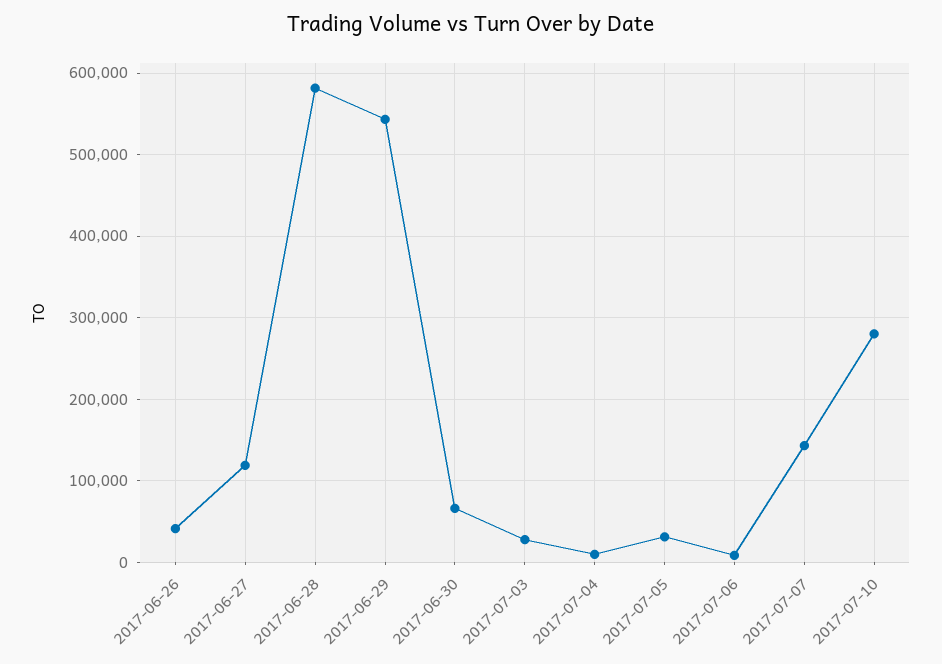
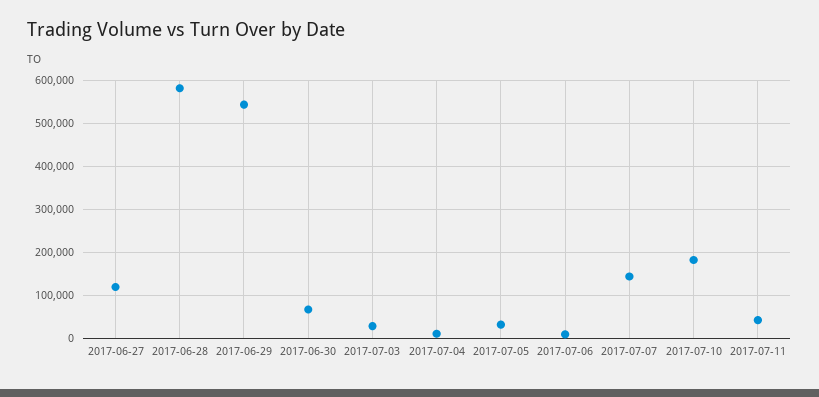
2017-06-26: 40000 -> none
2017-07-10: 280000 -> 180000
2017-07-11: none -> 40000

